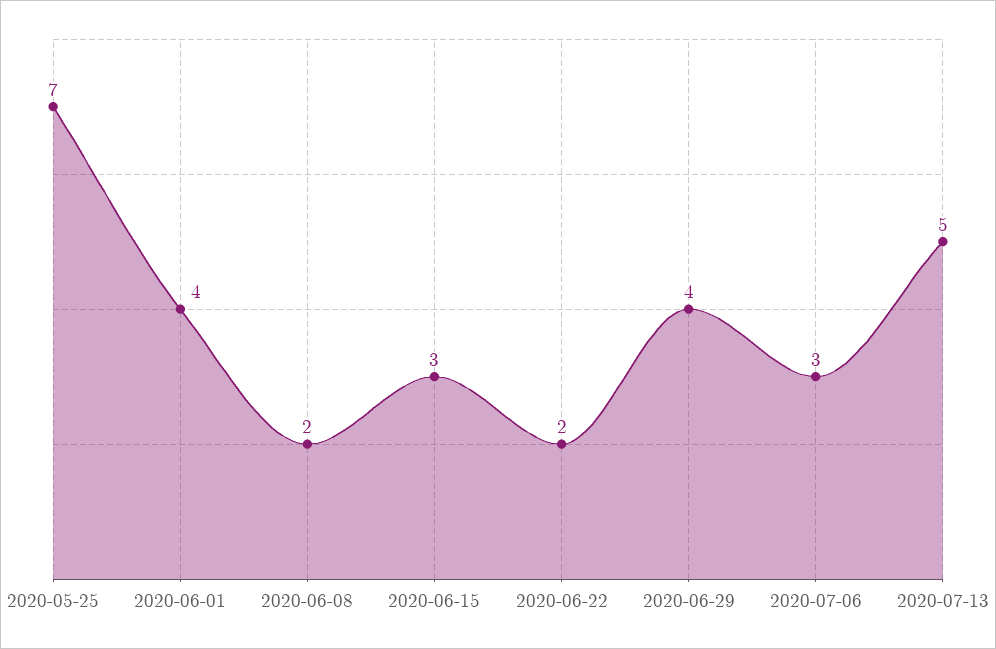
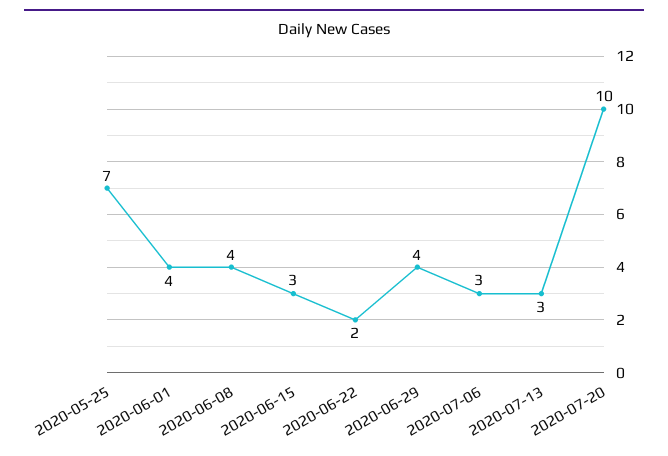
2020-06-08: 2 -> 4
2020-07-13: 5 -> 3
2020-07-20: none -> 10

